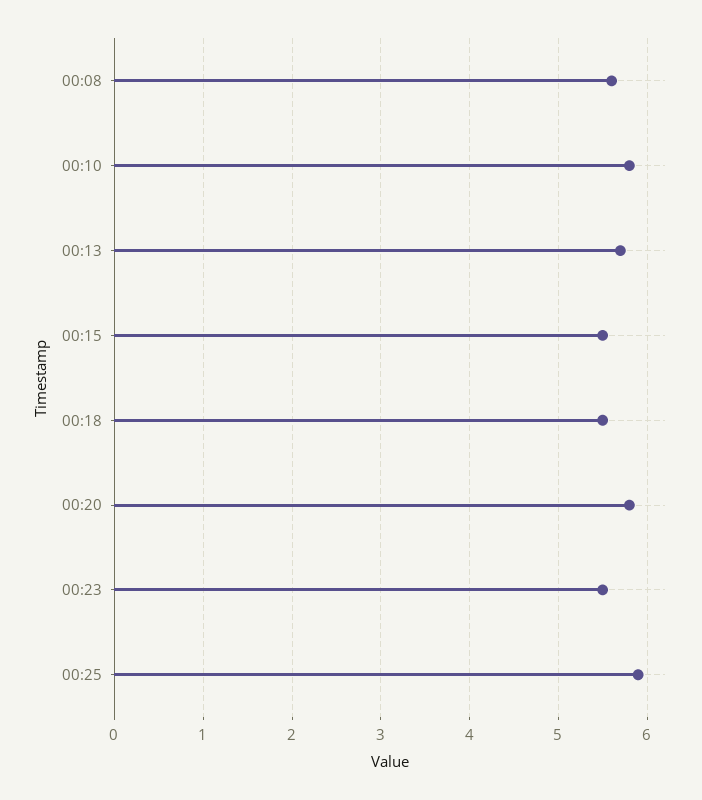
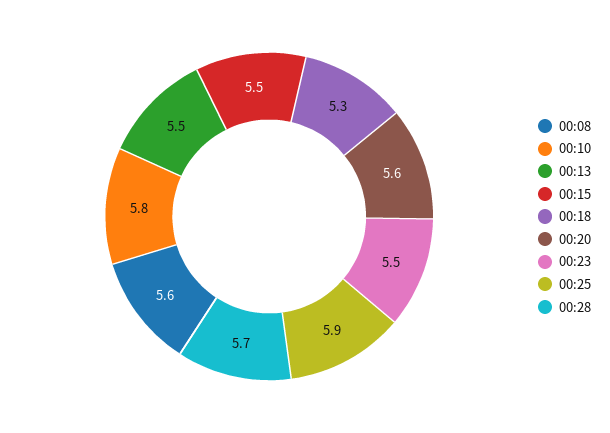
00:13: 5.7 -> 5.5
00:18: 5.5 -> 5.3
00:20: 5.8 -> 5.6
00:28: none -> 5.7

